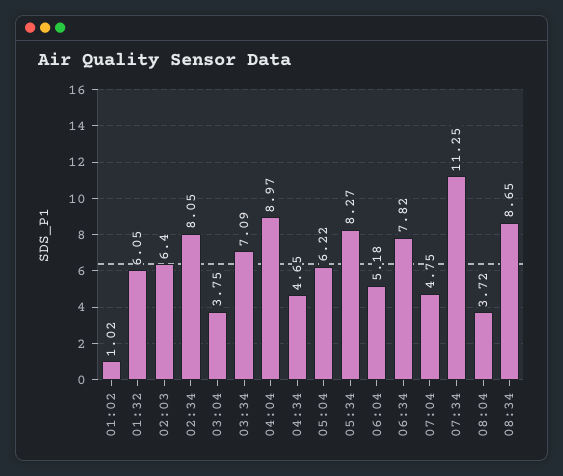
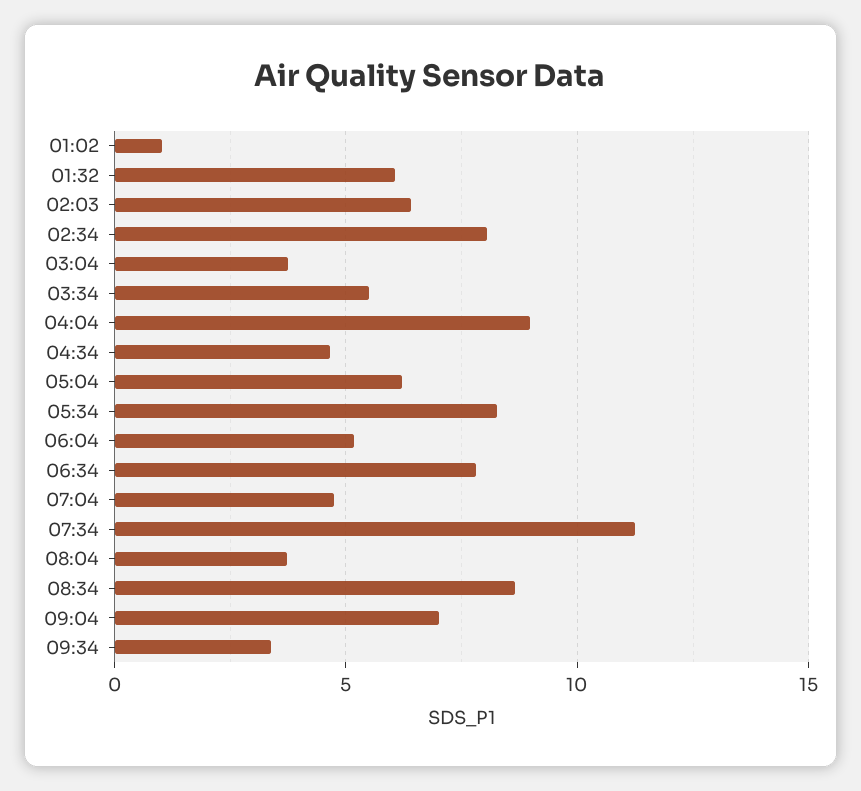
03:34: 7.09 -> 5.5
09:04: none -> 7
09:34: none -> 3.5

